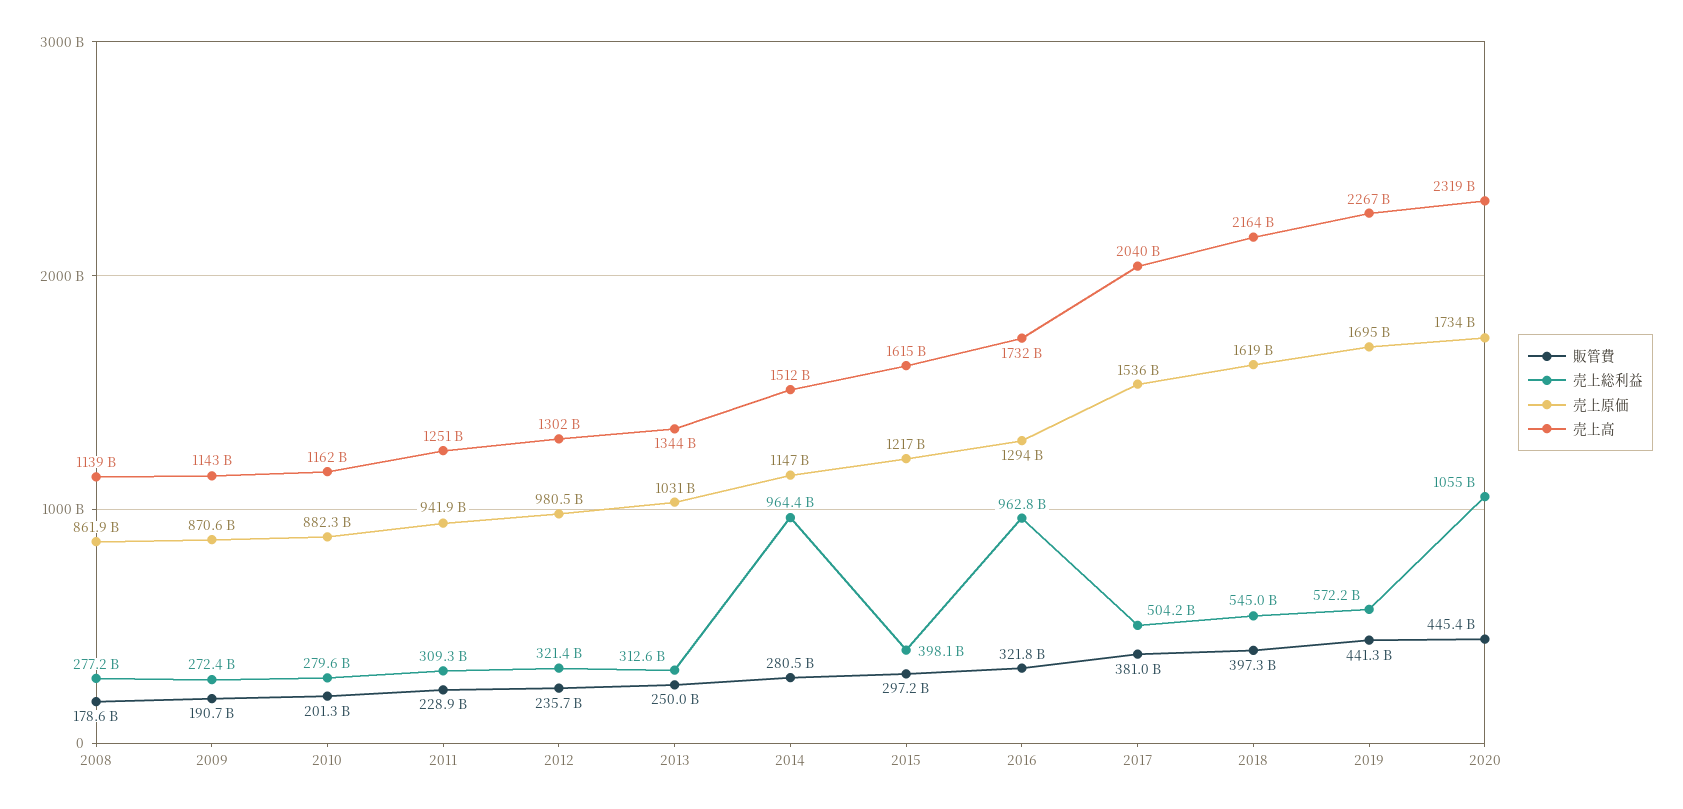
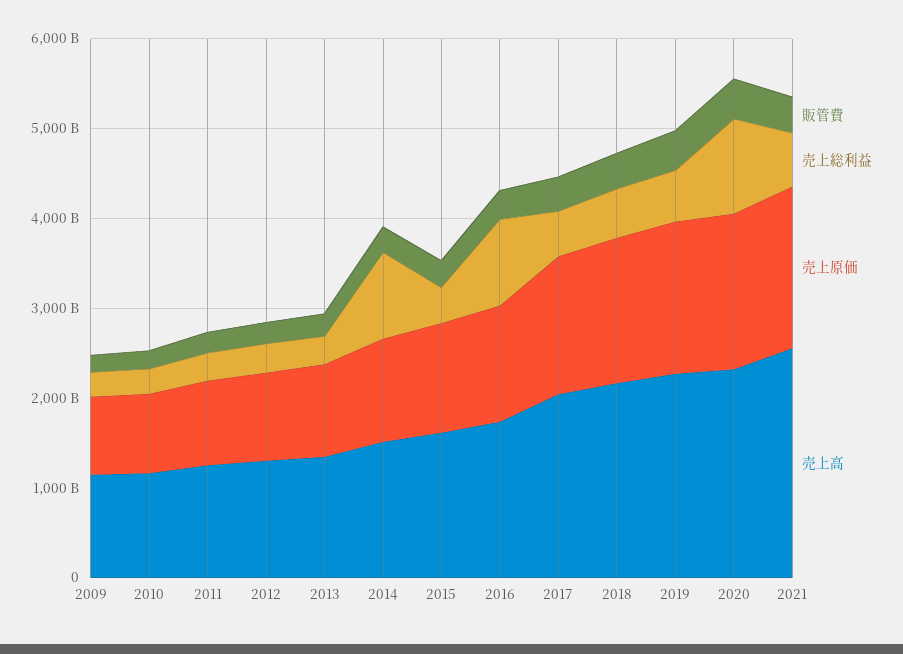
販管費, 2008: 178600000000 -> none
売上総利益, 2008: 277200000000 -> none
売上原価, 2008: 861900000000 -> none
売上高, 2008: 1139000000000 -> none
販管費, 2021: none -> 400000000000
売上総利益, 2021: none -> 600000000000
売上原価, 2021: none -> 1800000000000
売上高, 2021: none -> 2600000000000

